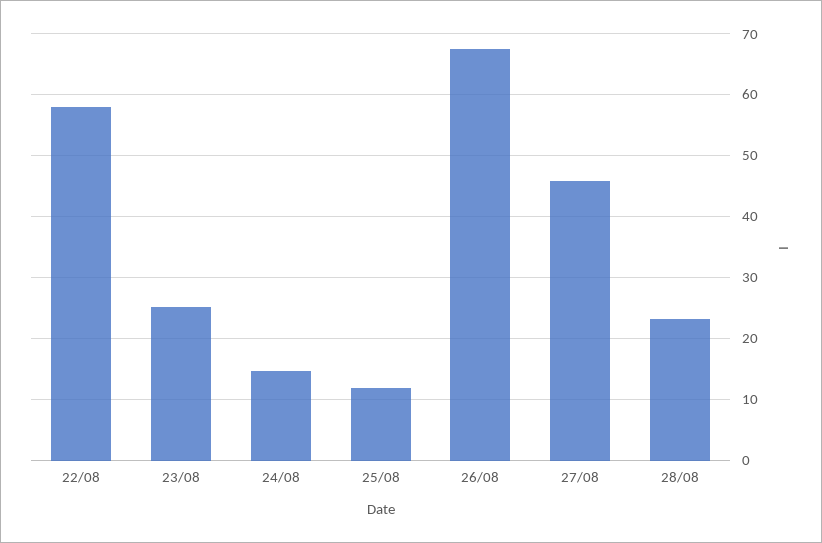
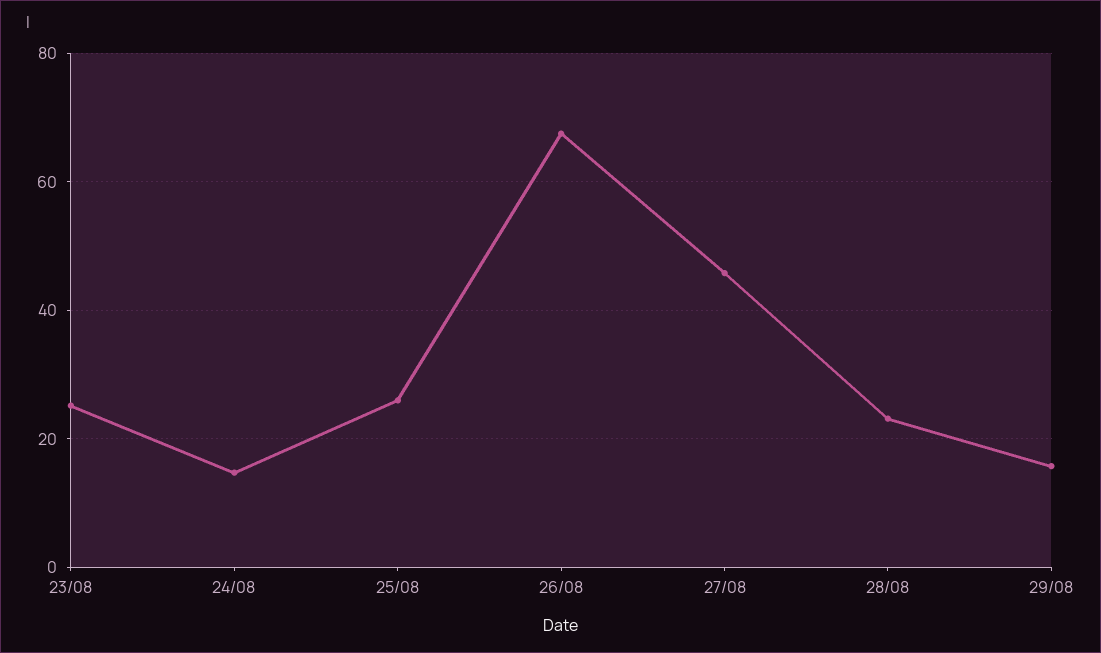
22/08: 58 -> none
25/08: 12 -> 26
29/08: none -> 16

